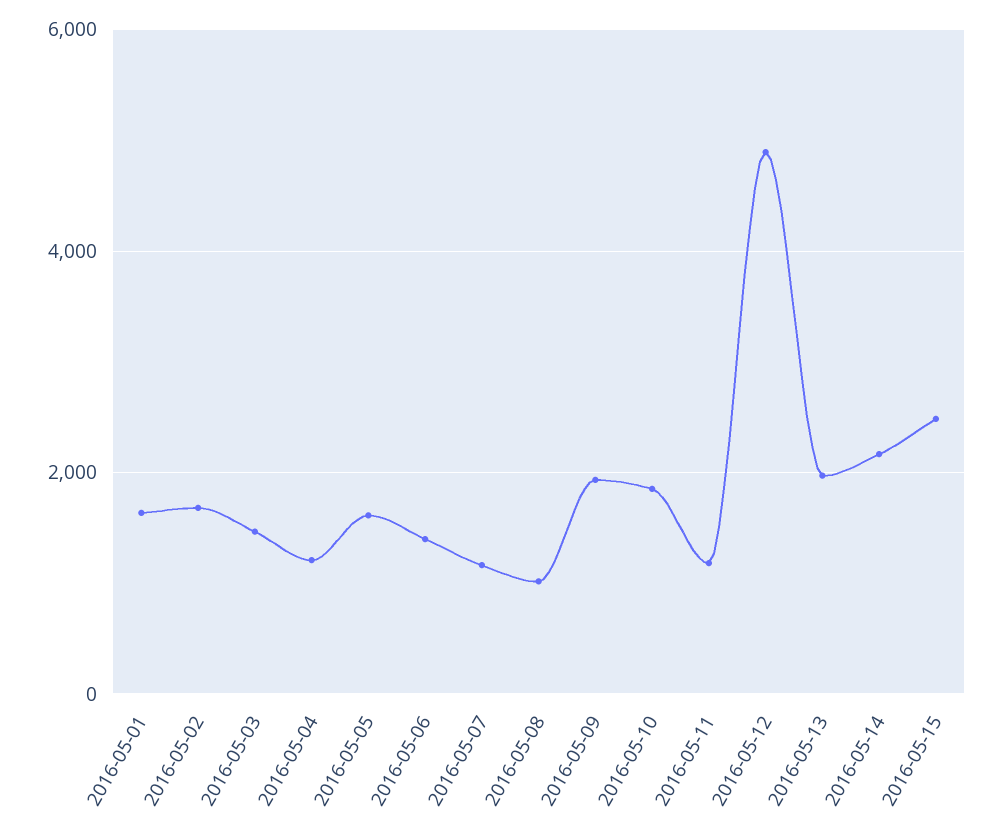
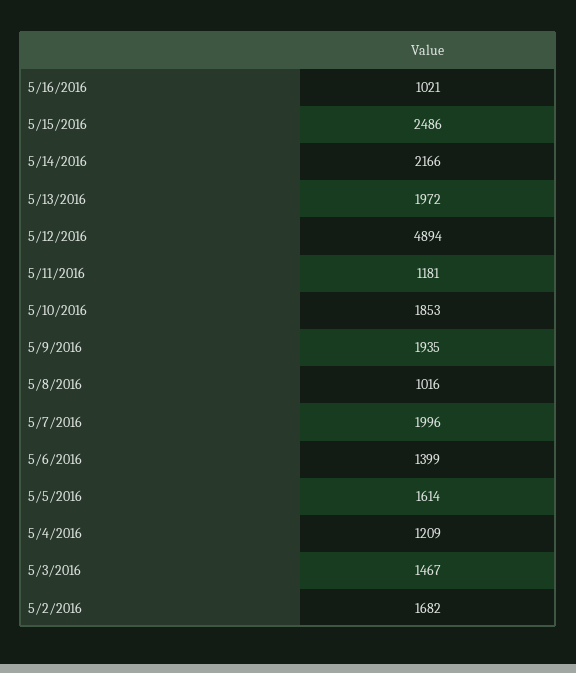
2016-05-01: 1600 -> none
2016-05-07: 1200 -> 1996
5/16/2016: none -> 1021

